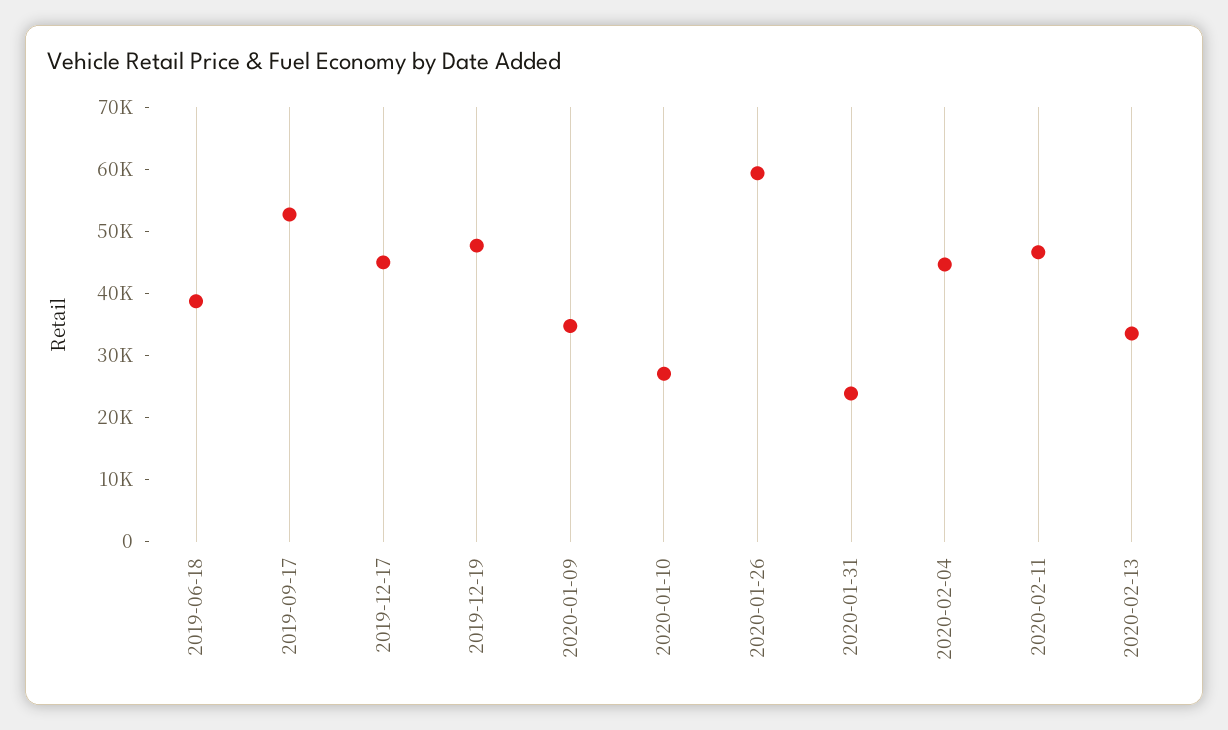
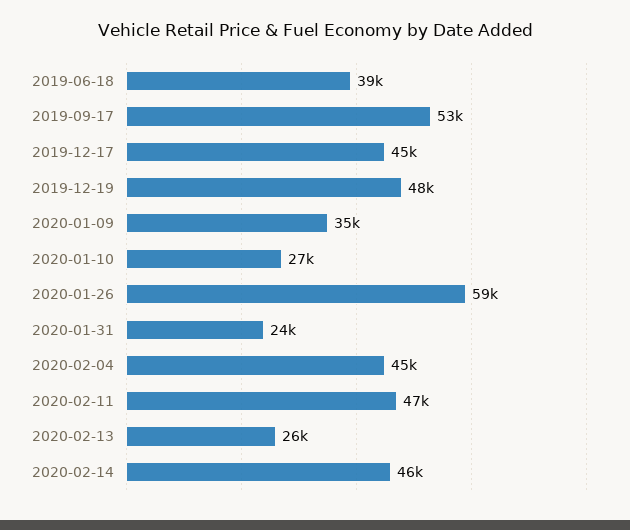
2020-02-13: 34000 -> 26000
2020-02-14: none -> 46000

